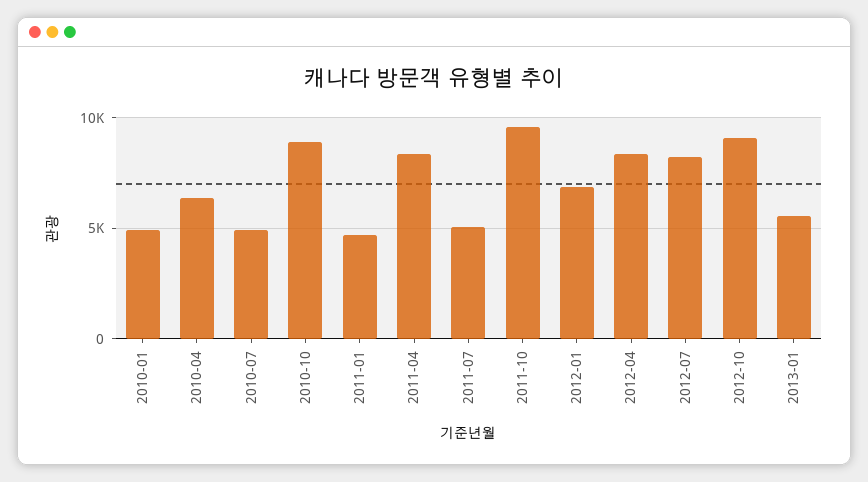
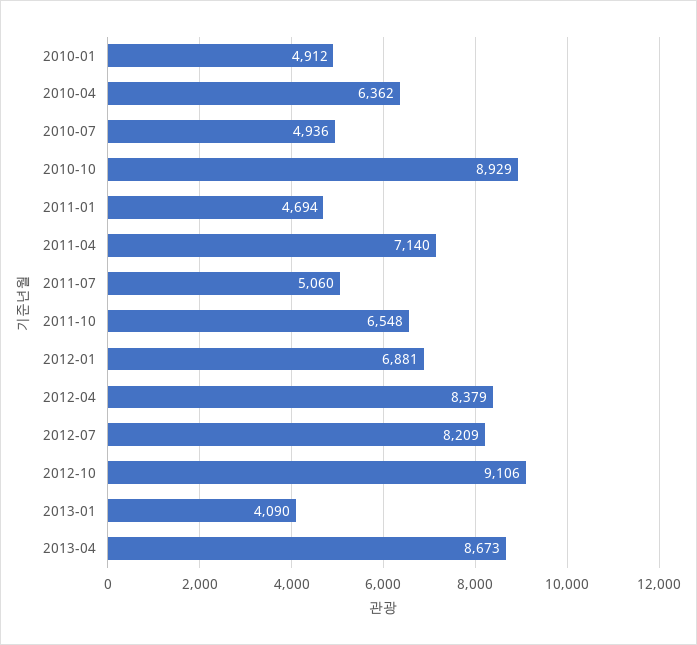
2011-04: 8500 -> 7140
2011-10: 9500 -> 6548
2013-01: 5500 -> 4090
2013-04: none -> 8673

